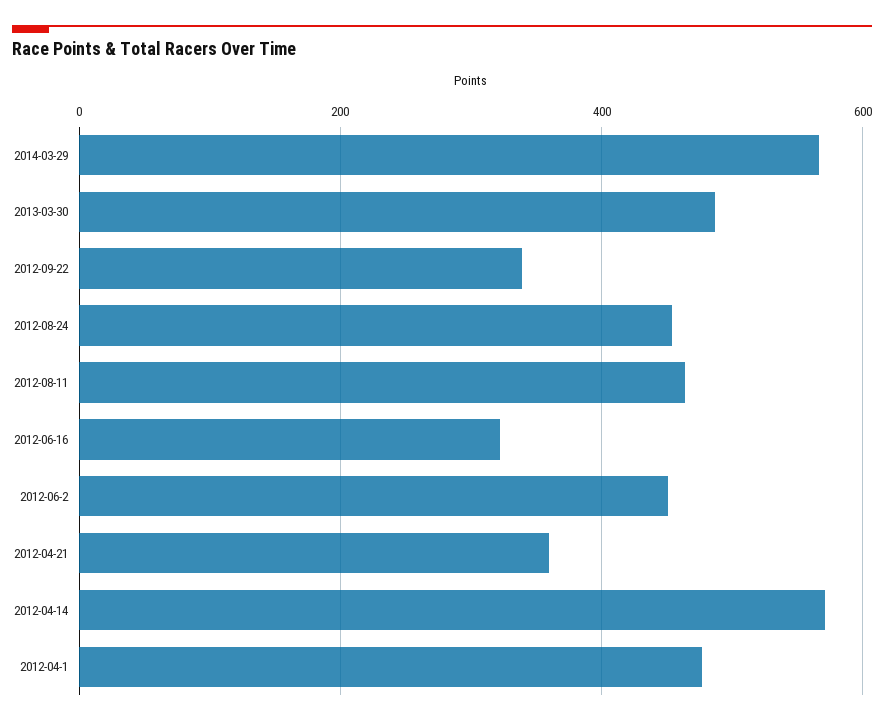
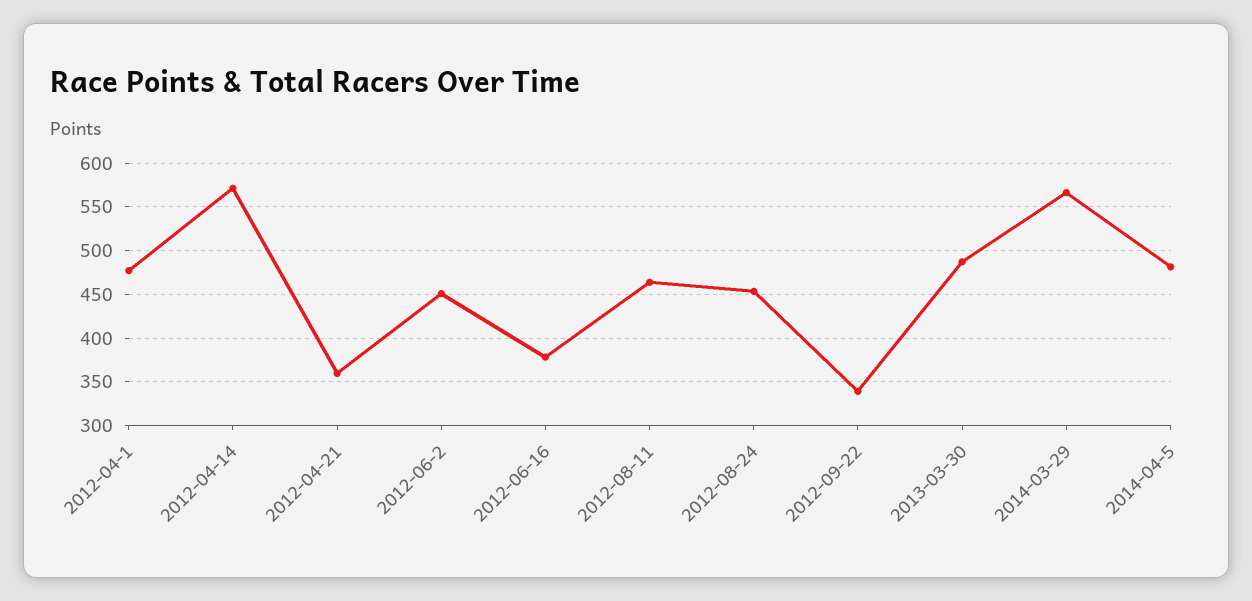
2012-06-16: 320 -> 380
2014-04-5: none -> 480

